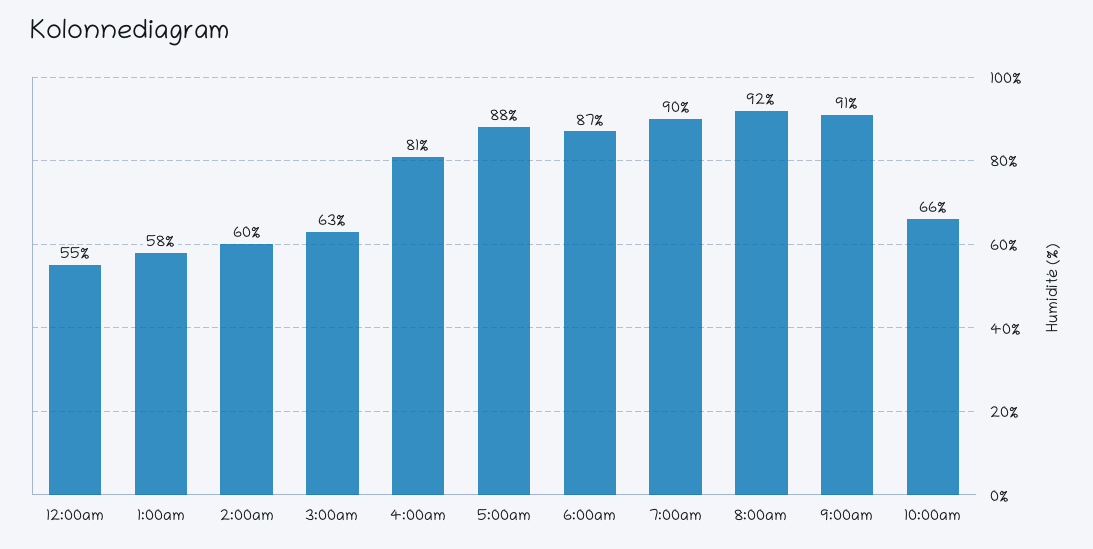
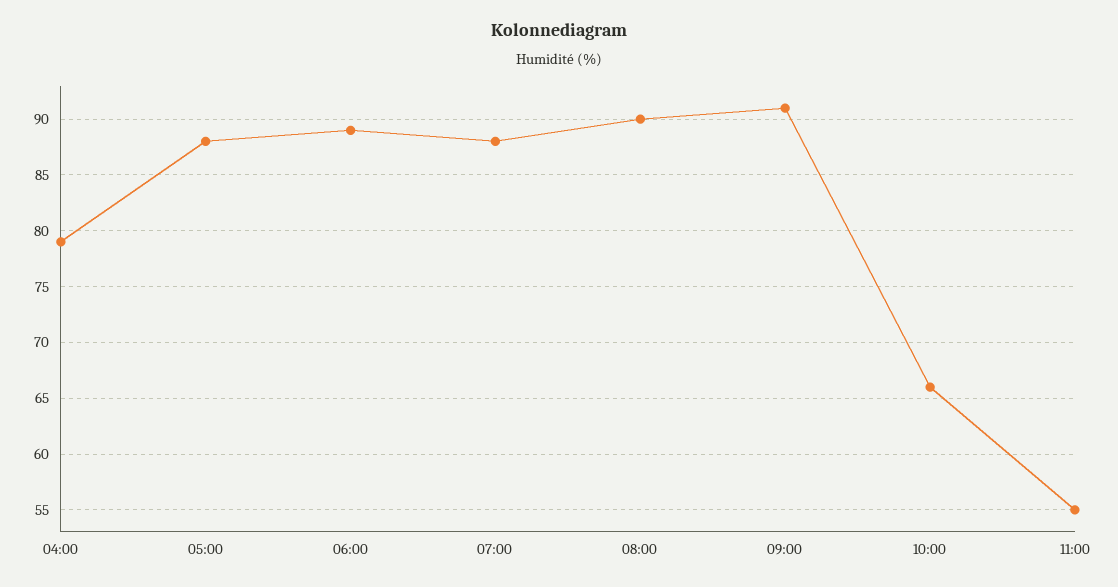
12:00am: 55 -> none
1:00am: 58 -> none
2:00am: 60 -> none
3:00am: 63 -> none
4:00am: 81 -> 79
6:00am: 87 -> 89
7:00am: 90 -> 88
8:00am: 92 -> 90
11:00: none -> 55

